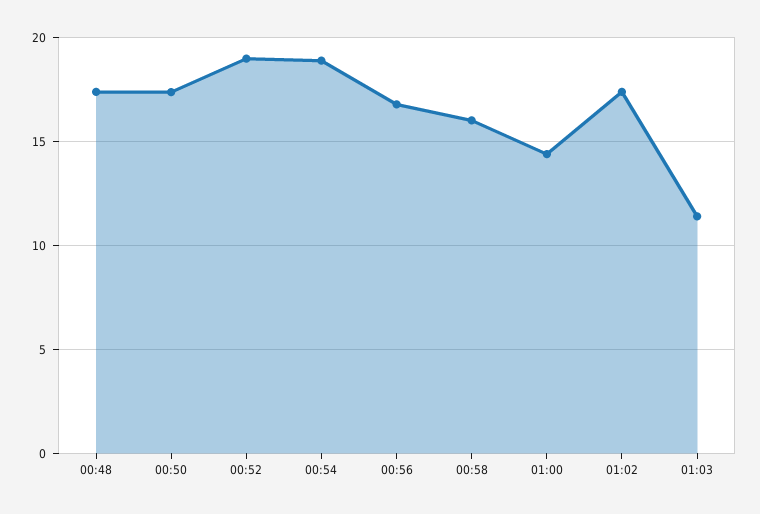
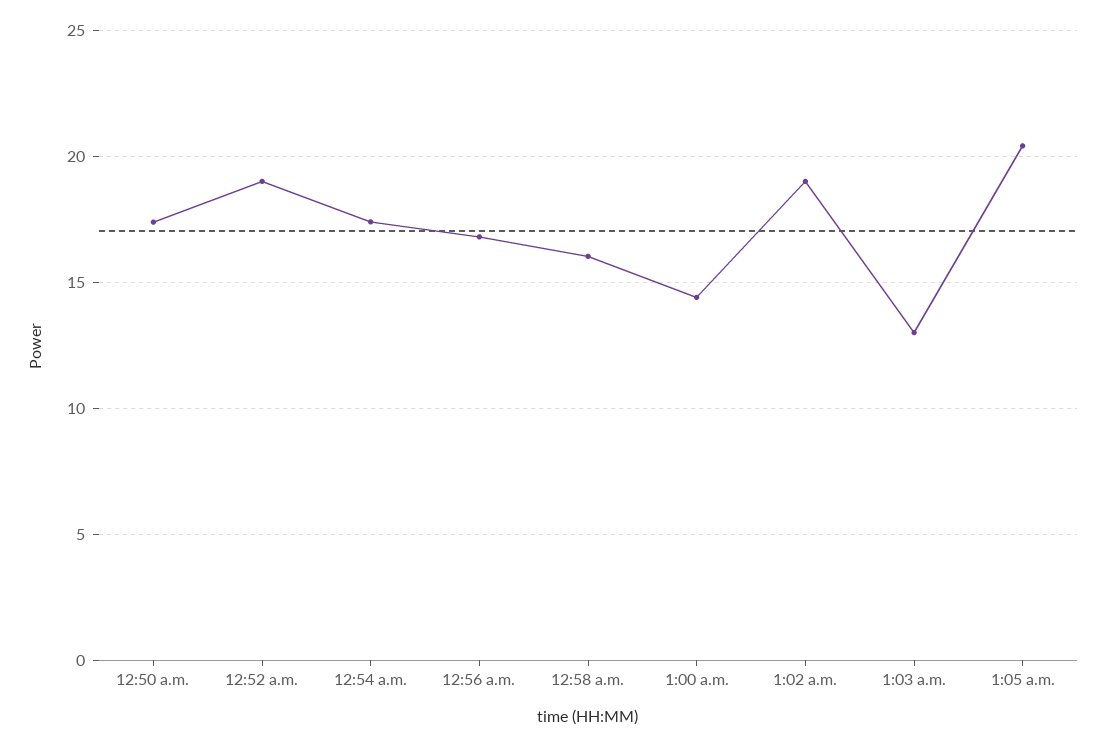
00:48: 17.5 -> none
00:54: 19 -> 17.5
01:02: 17.5 -> 19
01:03: 11.5 -> 13
1:05 a.m.: none -> 20.5

